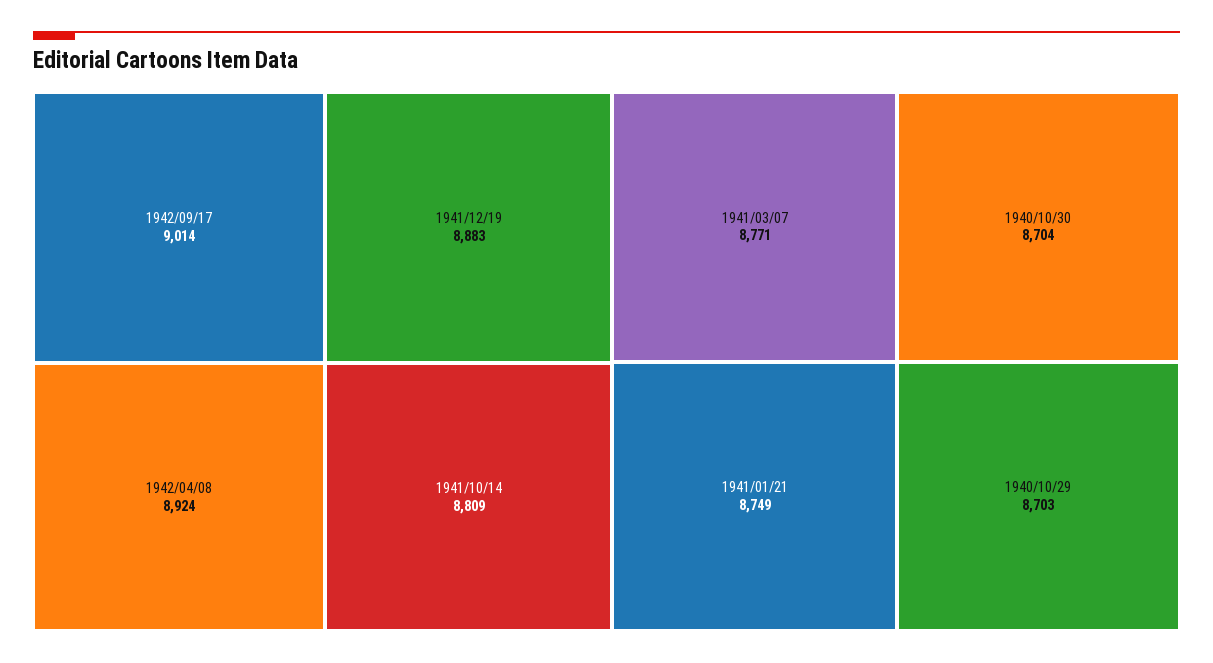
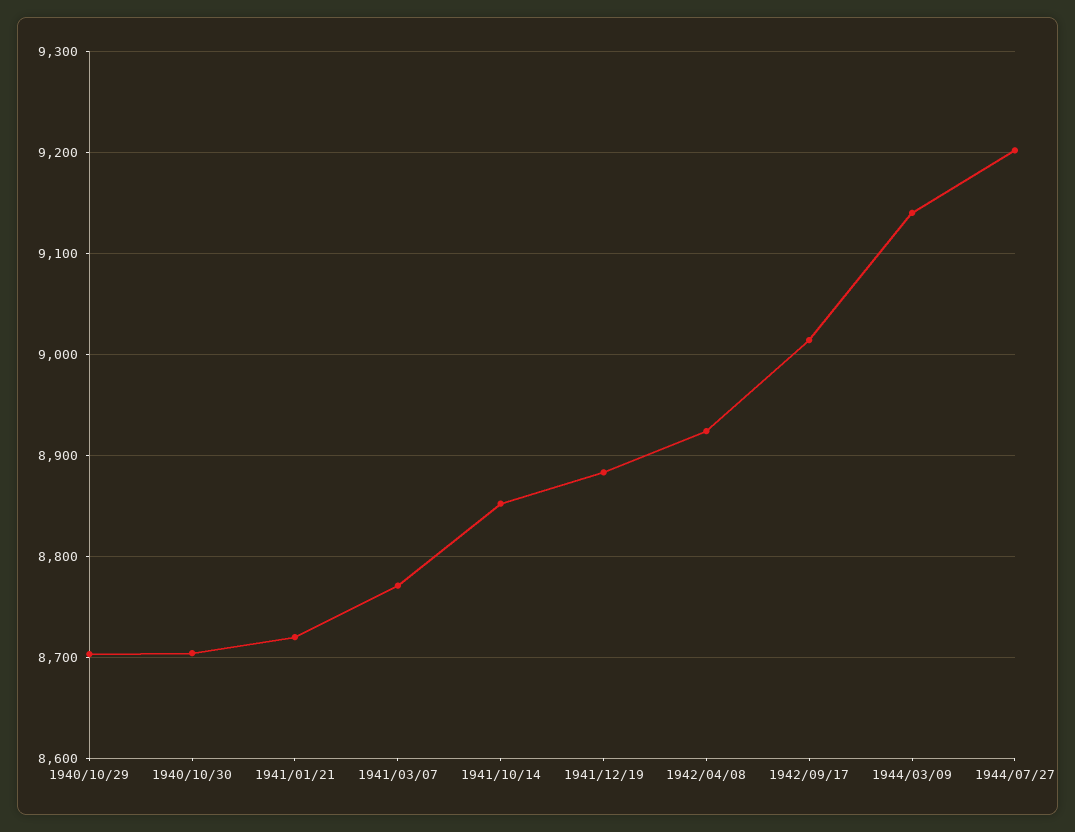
1941/10/14: 8809 -> 8850
1941/01/21: 8749 -> 8720
1944/03/09: none -> 9140
1944/07/27: none -> 9200

